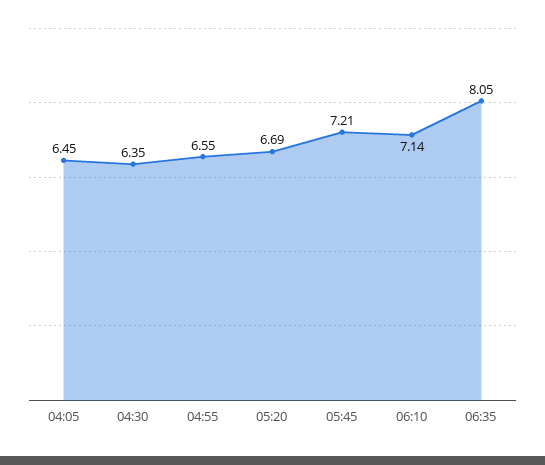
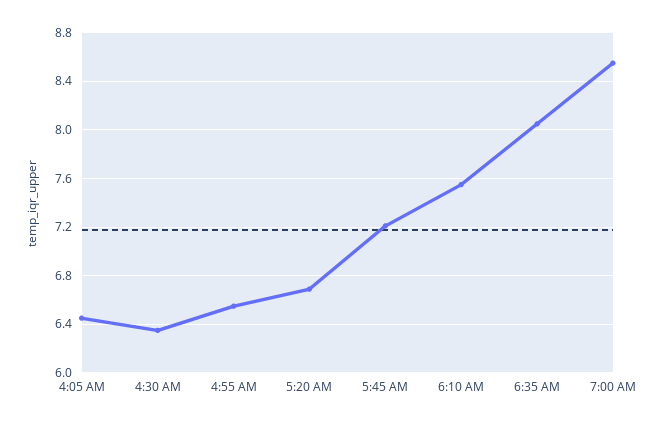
06:10: 7.14 -> 7.55
7:00 AM: none -> 8.55

